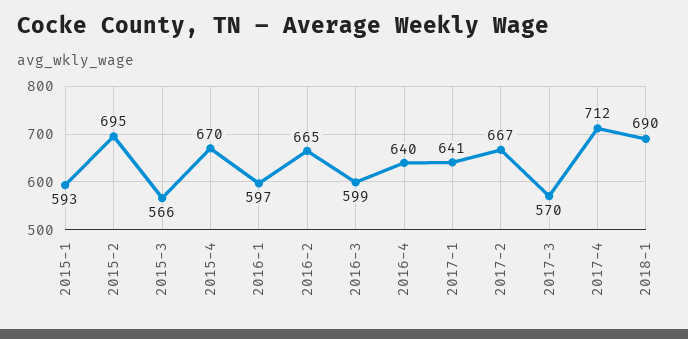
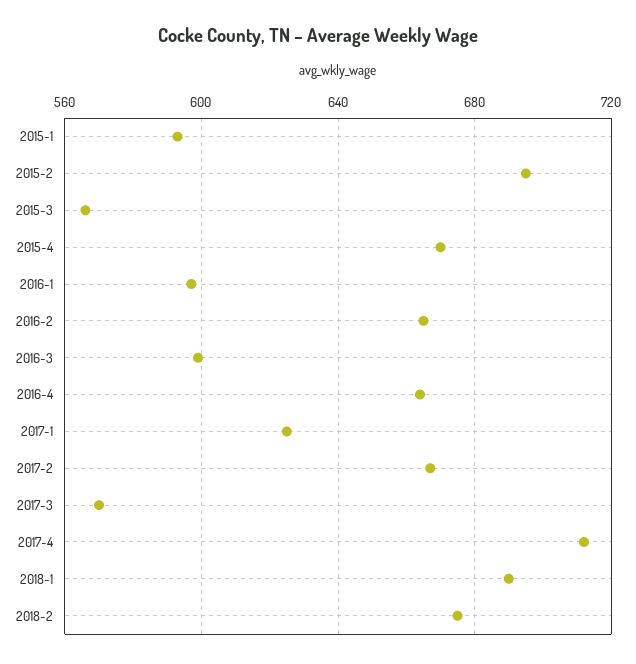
2016-4: 640 -> 665
2017-1: 641 -> 625
2018-2: none -> 675

